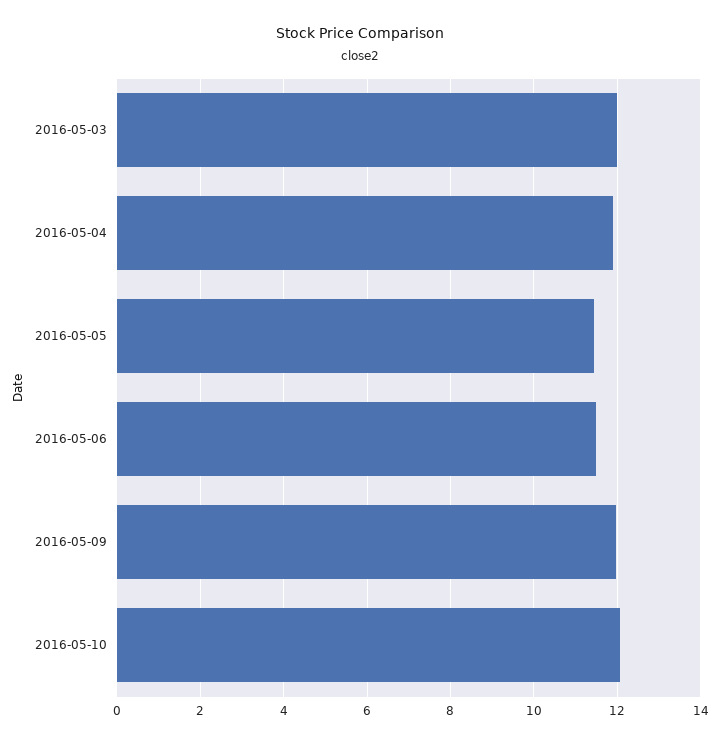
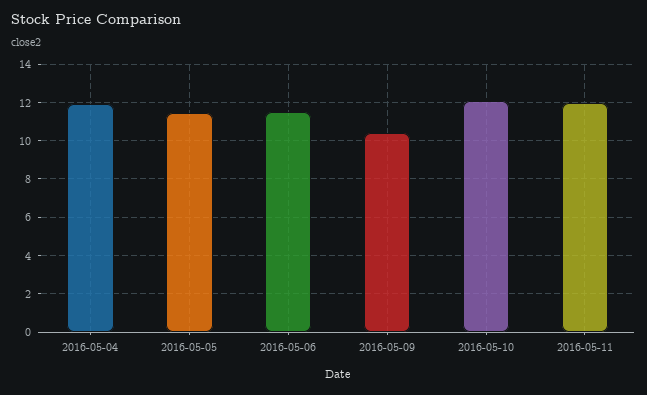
2016-05-03: 12 -> none
2016-05-09: 12 -> 10.5
2016-05-11: none -> 12

